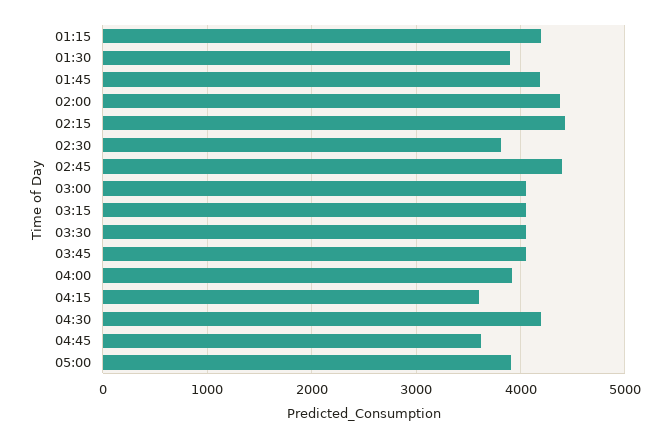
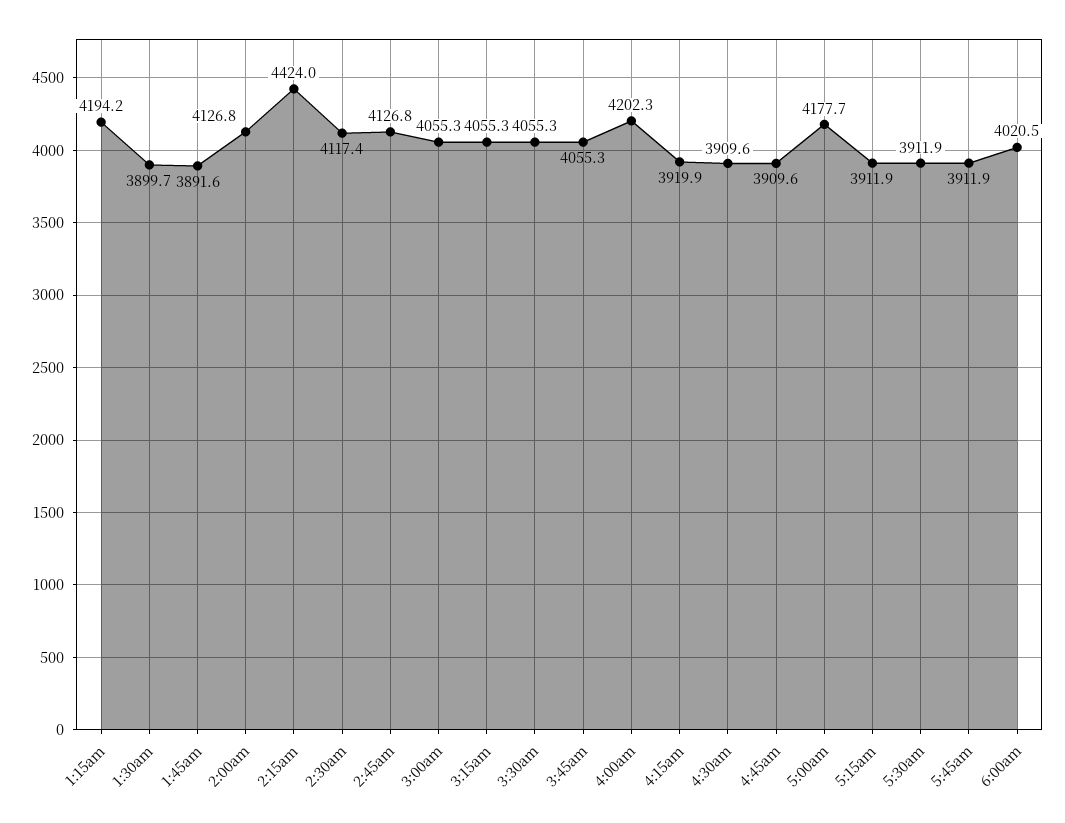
01:45: 4200 -> 3891.6
02:00: 4400 -> 4126.8
02:30: 3800 -> 4117.4
02:45: 4400 -> 4126.8
04:00: 3900 -> 4202.3
04:15: 3600 -> 3919.9
04:30: 4200 -> 3909.6
04:45: 3600 -> 3909.6
05:00: 3900 -> 4177.7
5:15am: none -> 3911.9
5:30am: none -> 3911.9
5:45am: none -> 3911.9
6:00am: none -> 4020.5

